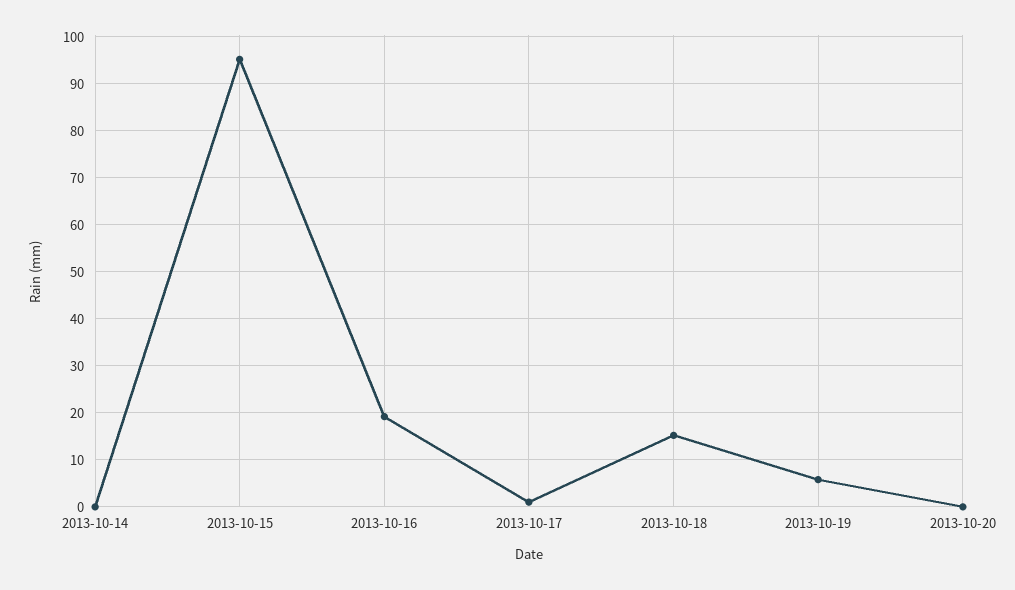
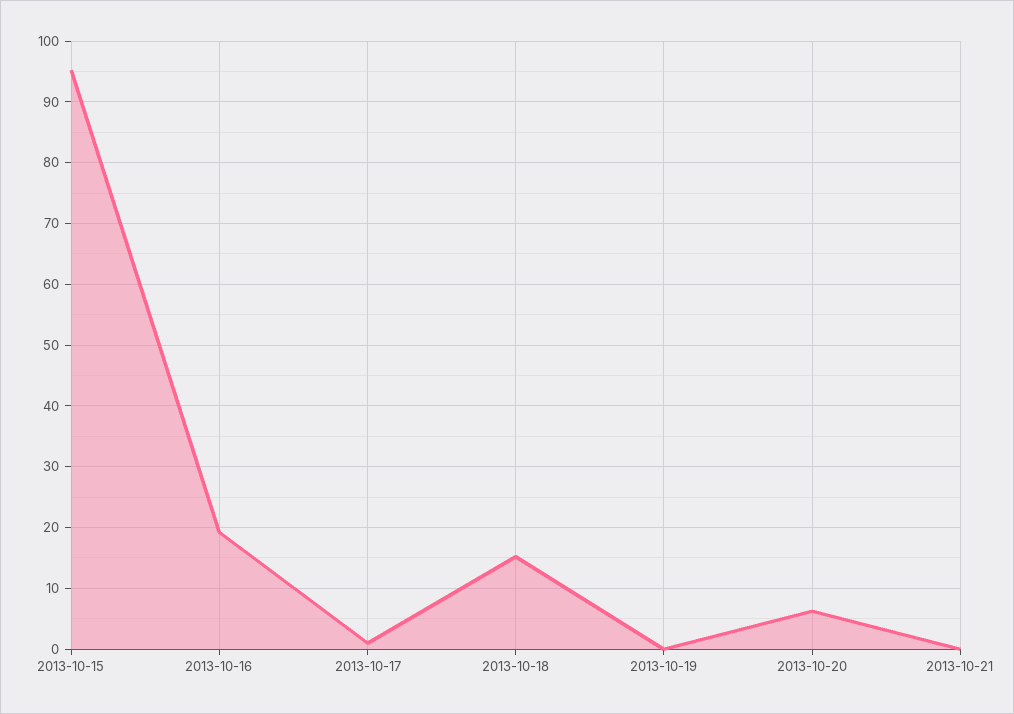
2013-10-14: 0 -> none
2013-10-19: 6 -> 0
2013-10-20: 0 -> 6
2013-10-21: none -> 0

